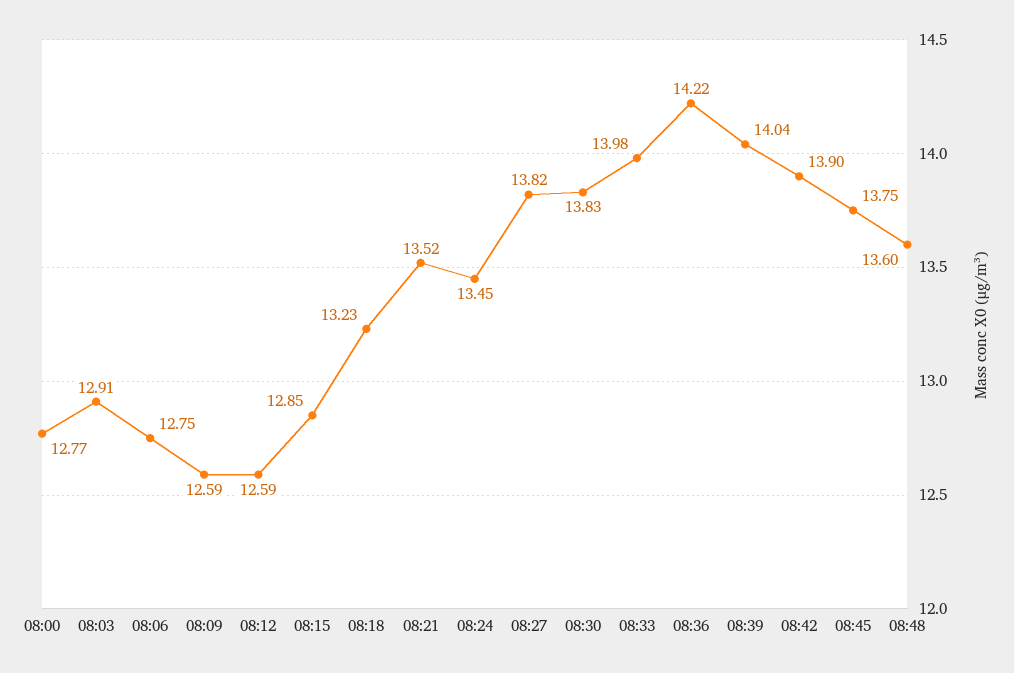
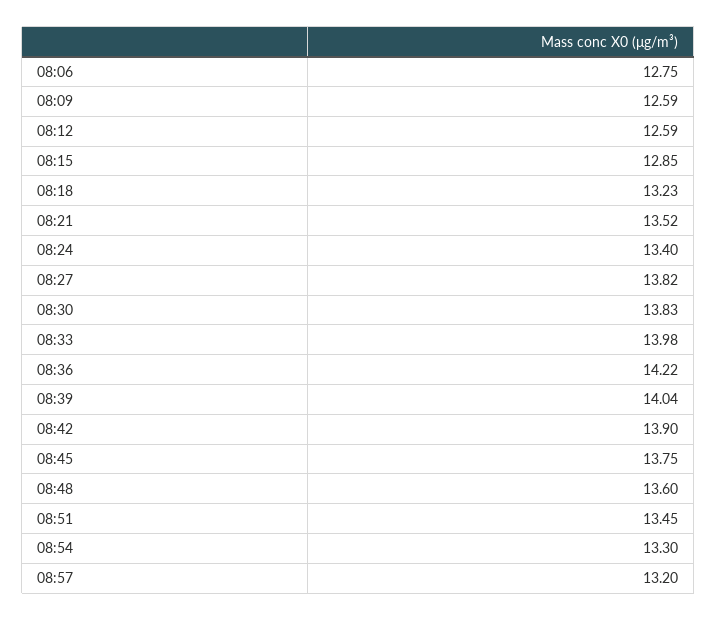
08:00: 12.77 -> none
08:03: 12.91 -> none
08:24: 13.45 -> 13.4
08:51: none -> 13.45
08:54: none -> 13.3
08:57: none -> 13.2

